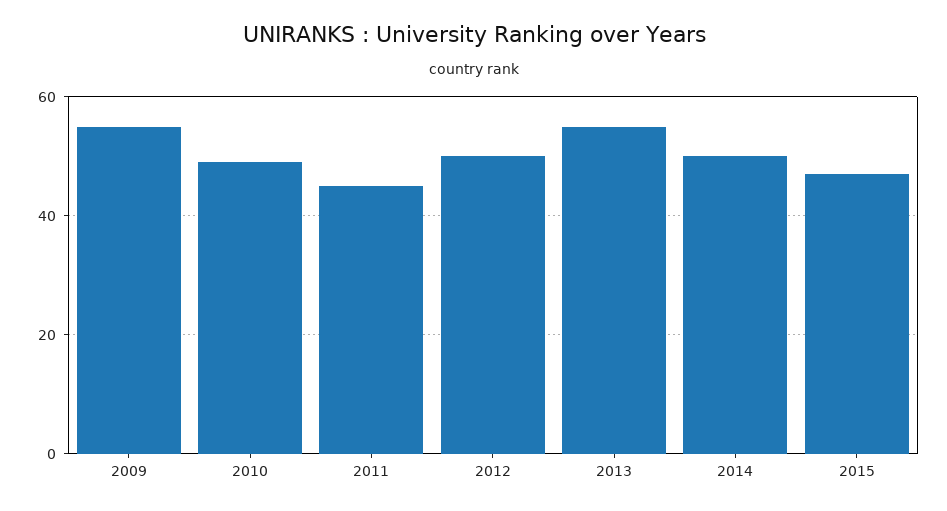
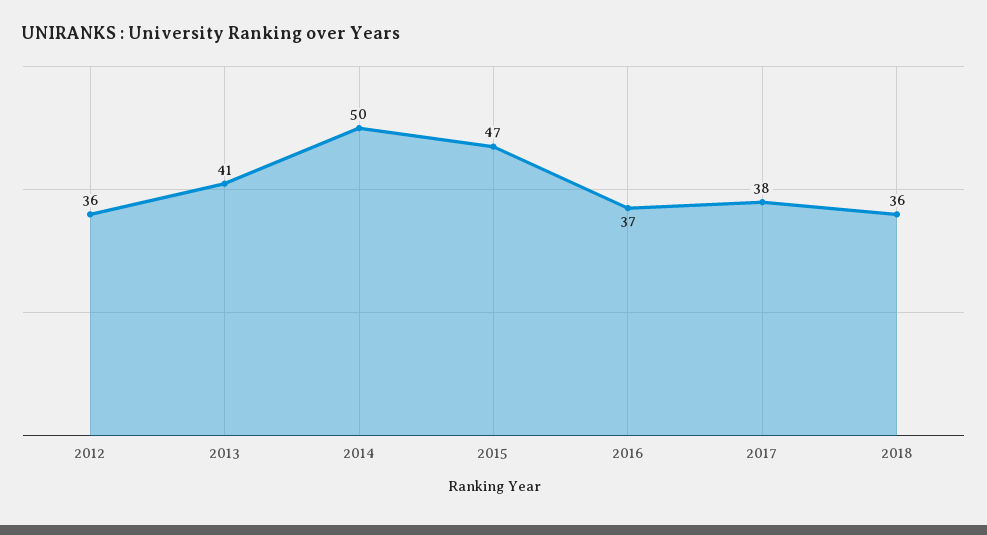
2009: 55 -> none
2010: 50 -> none
2011: 45 -> none
2012: 50 -> 36
2013: 55 -> 41
2016: none -> 37
2017: none -> 38
2018: none -> 36

